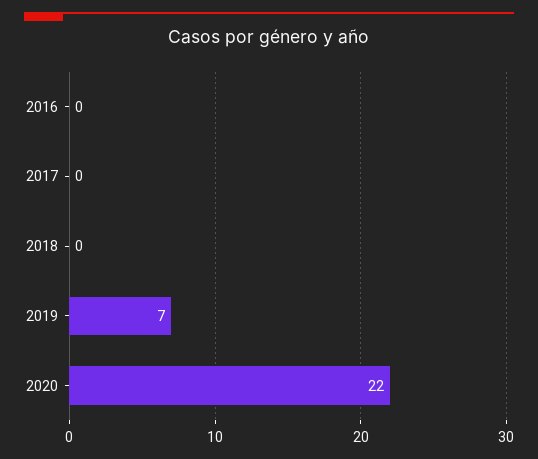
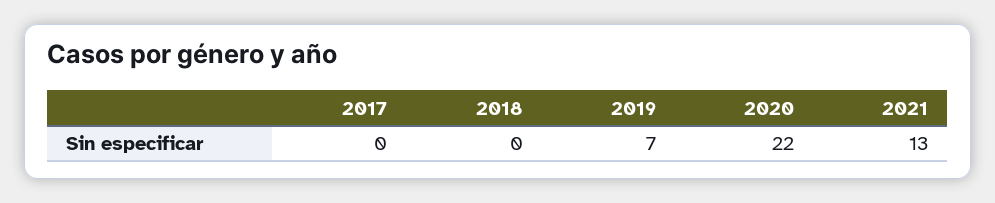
2016: 0 -> none
2021: none -> 13

